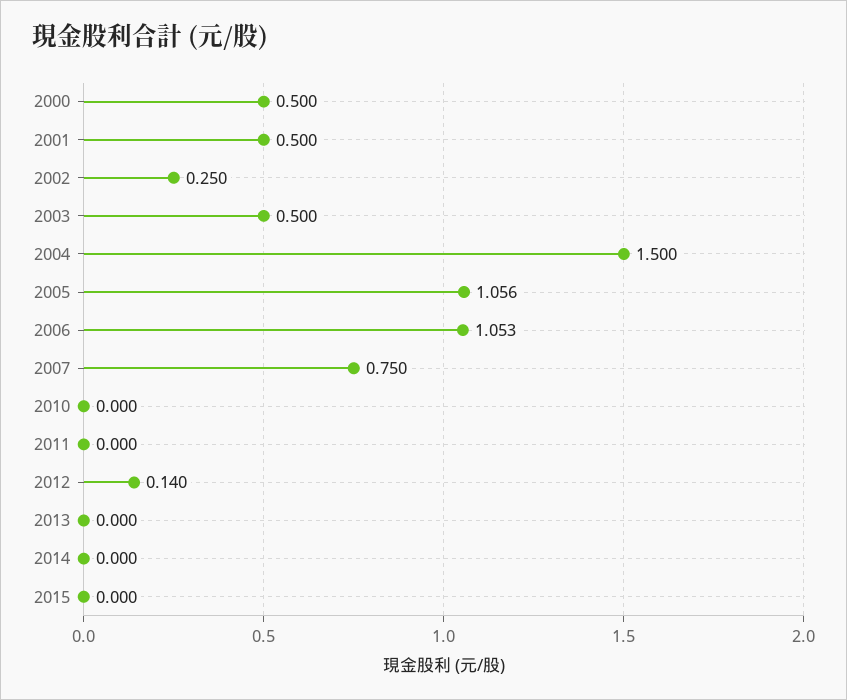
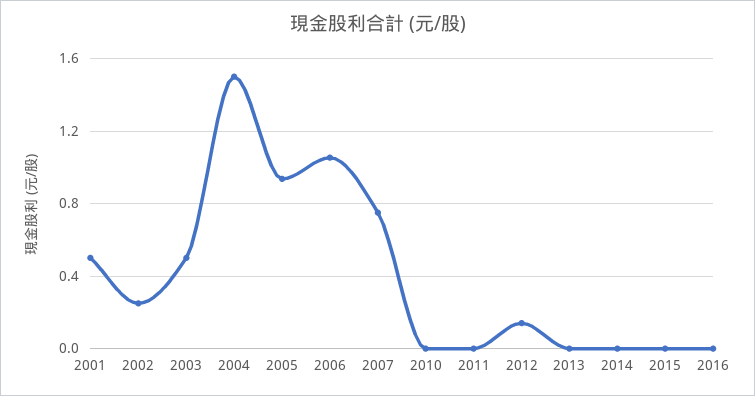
2000: 0.5 -> none
2005: 1.056 -> 0.95
2016: none -> 0

